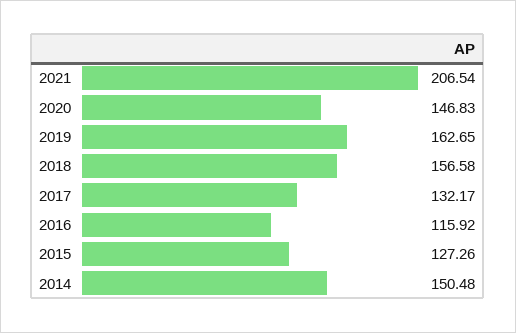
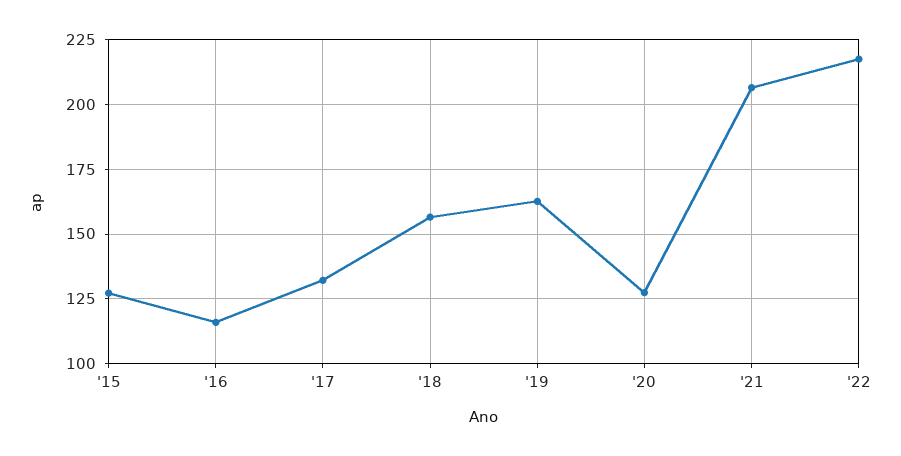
2020: 146.83 -> 127.5
2014: 150.48 -> none
'22: none -> 217.5

